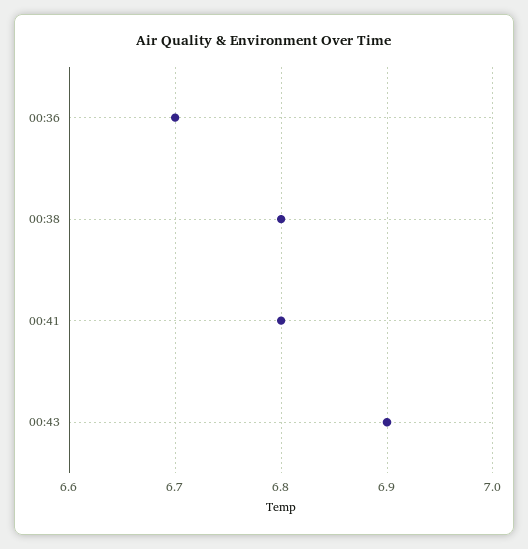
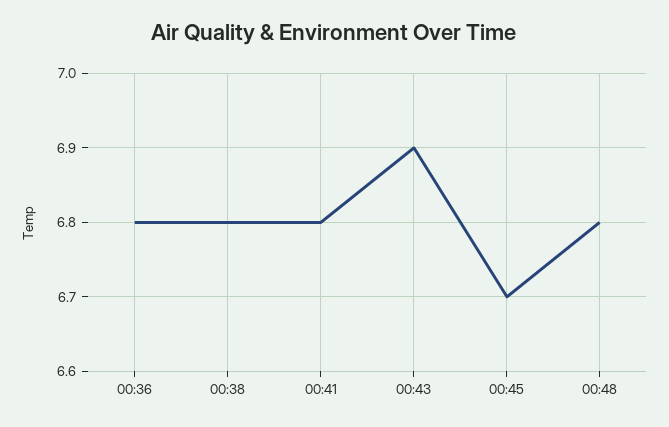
00:36: 6.7 -> 6.8
00:45: none -> 6.7
00:48: none -> 6.8

